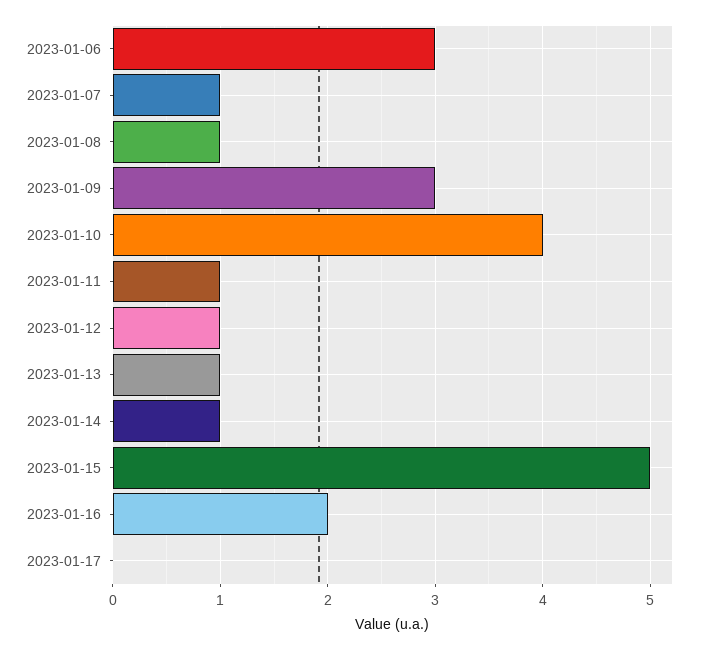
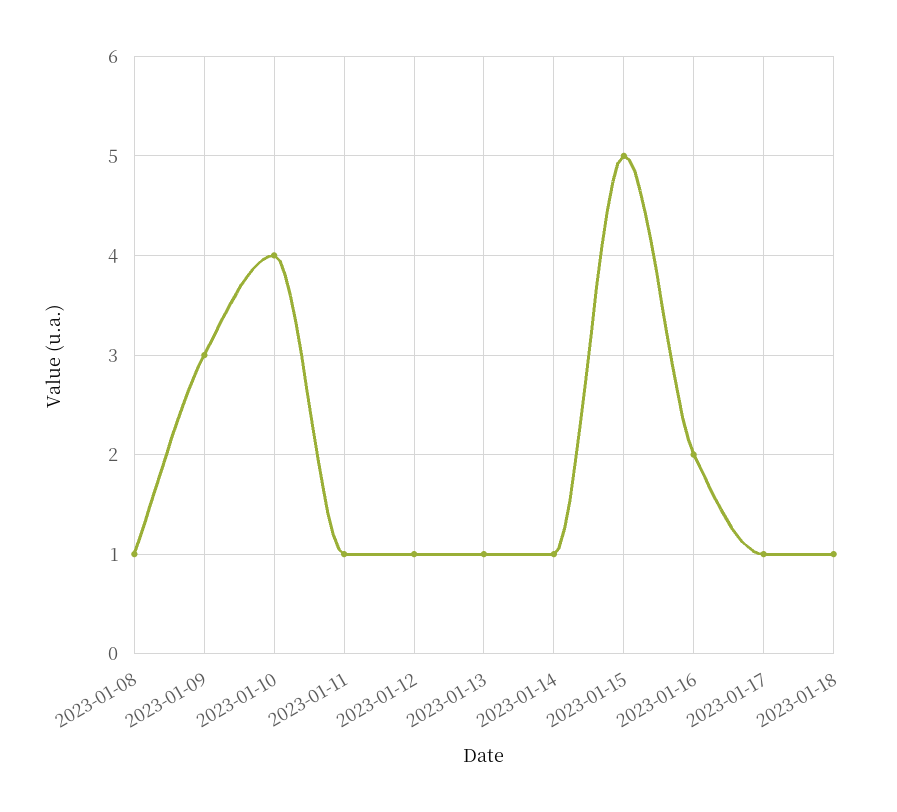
2023-01-06: 3 -> none
2023-01-07: 1 -> none
2023-01-17: 0 -> 1
2023-01-18: none -> 1

